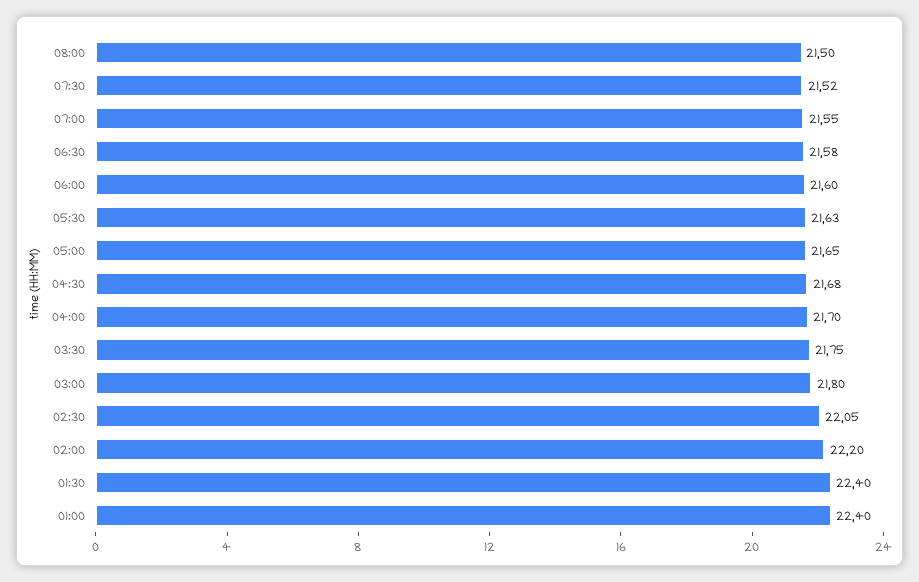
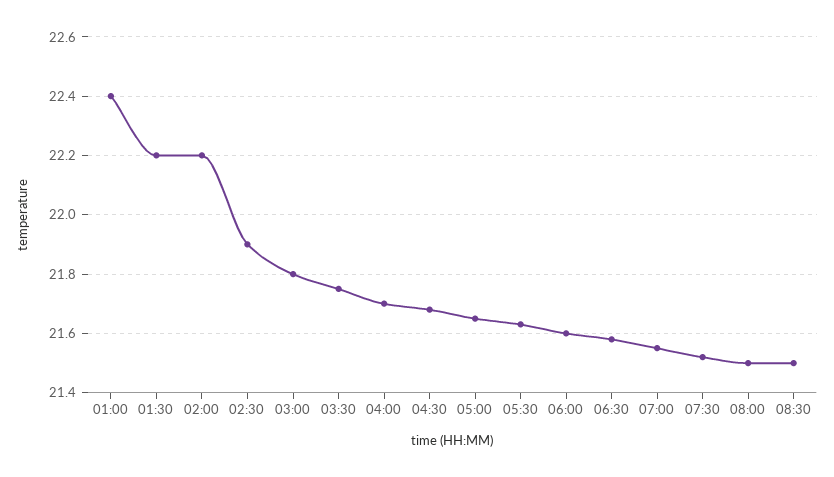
02:30: 22.05 -> 21.9
01:30: 22.4 -> 22.2
08:30: none -> 21.5

